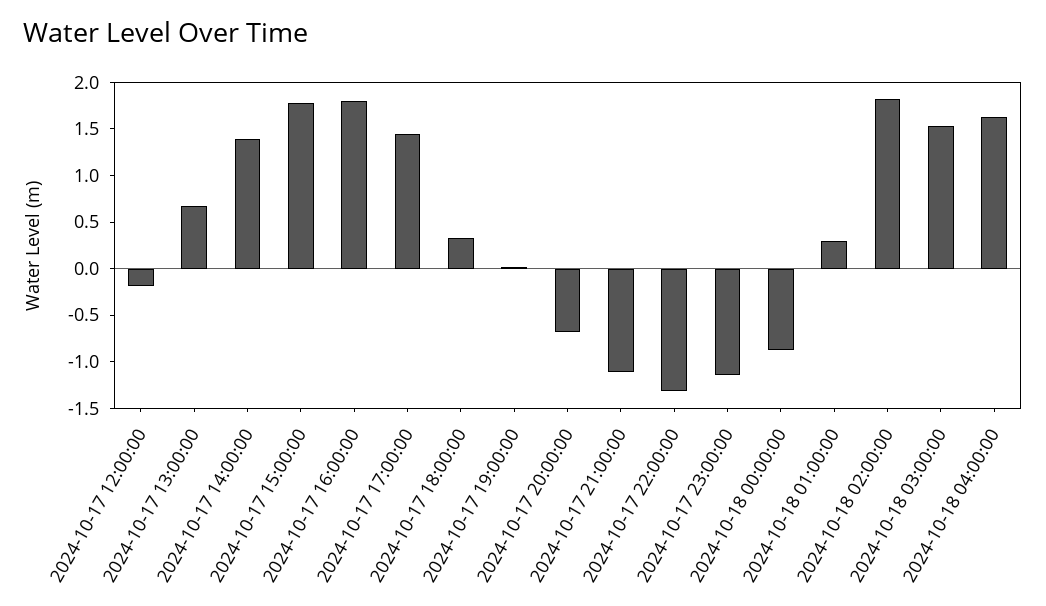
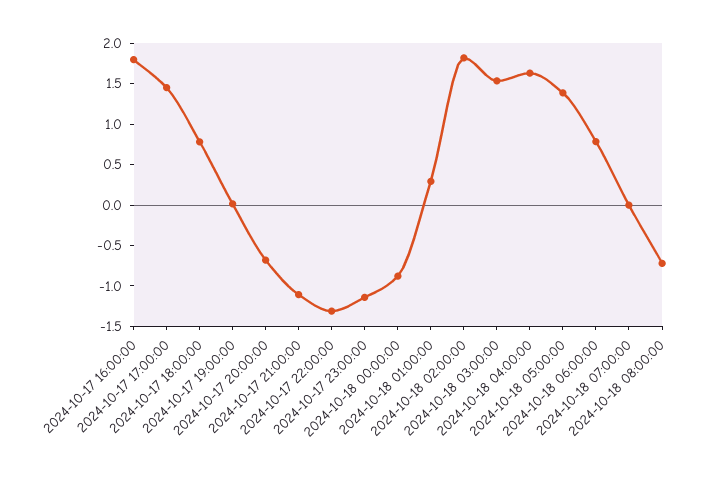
2024-10-17 12:00:00: -0.2 -> none
2024-10-17 13:00:00: 0.7 -> none
2024-10-17 14:00:00: 1.4 -> none
2024-10-17 15:00:00: 1.8 -> none
2024-10-17 18:00:00: 0.3 -> 0.8
2024-10-18 05:00:00: none -> 1.4
2024-10-18 06:00:00: none -> 0.8
2024-10-18 07:00:00: none -> 0
2024-10-18 08:00:00: none -> -0.7

